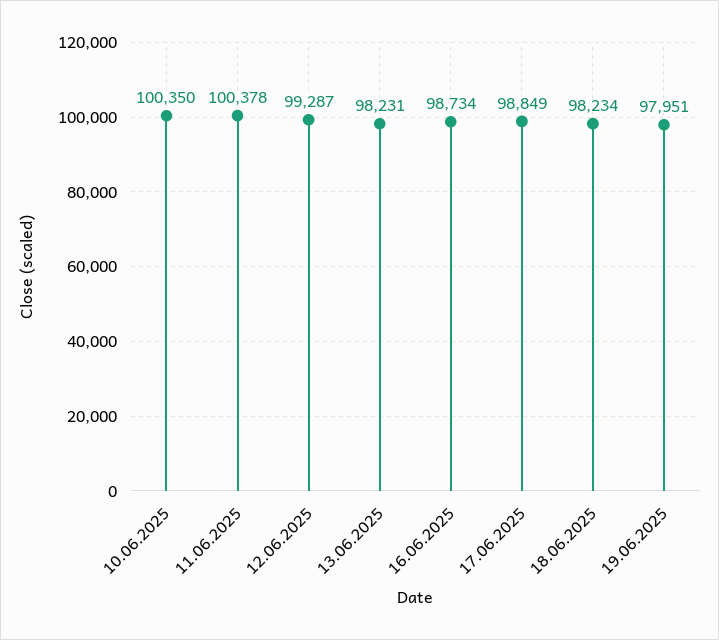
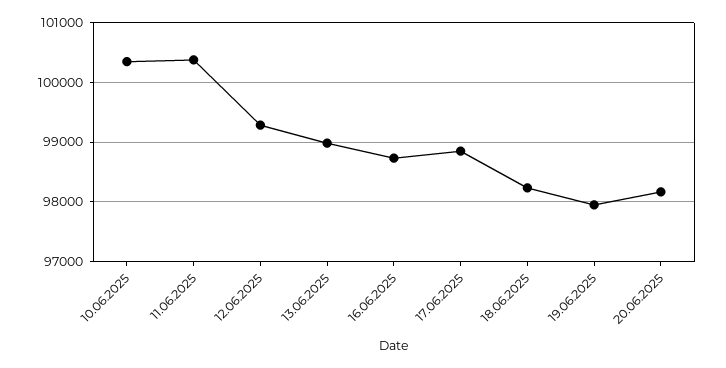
13.06.2025: 98231 -> 99000
20.06.2025: none -> 98200

